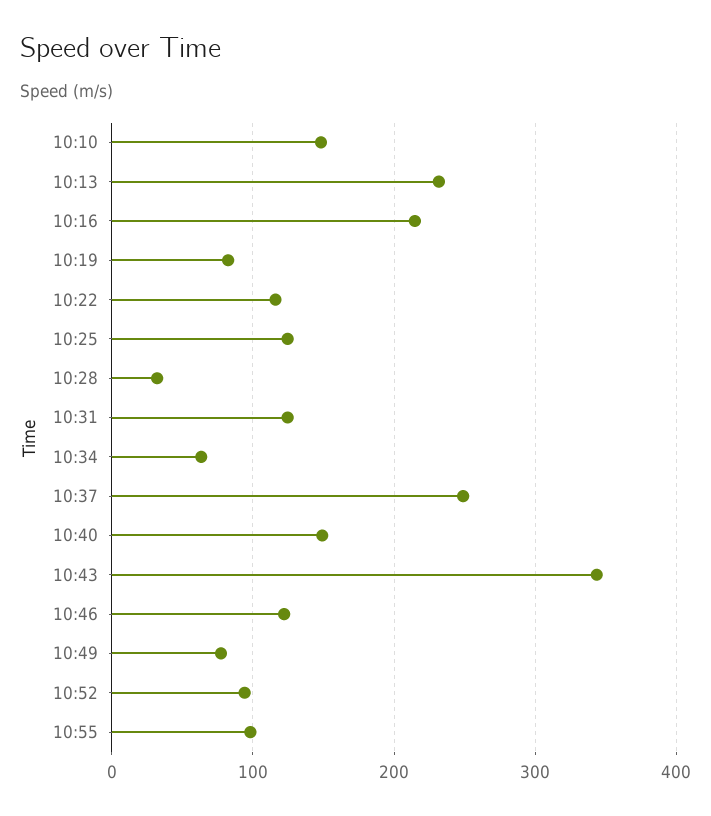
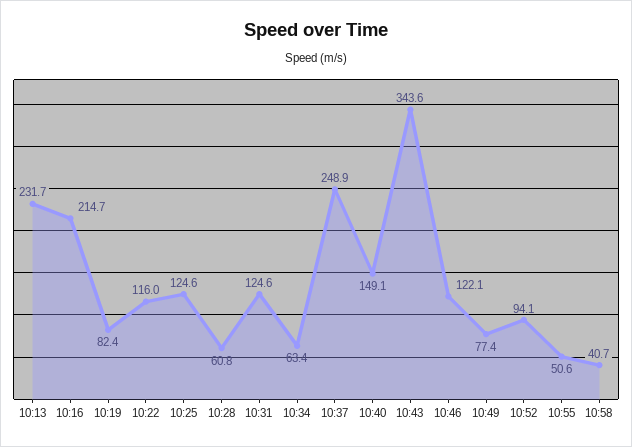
10:10: 150 -> none
10:28: 30 -> 60.8
10:55: 100 -> 50.6
10:58: none -> 40.7

